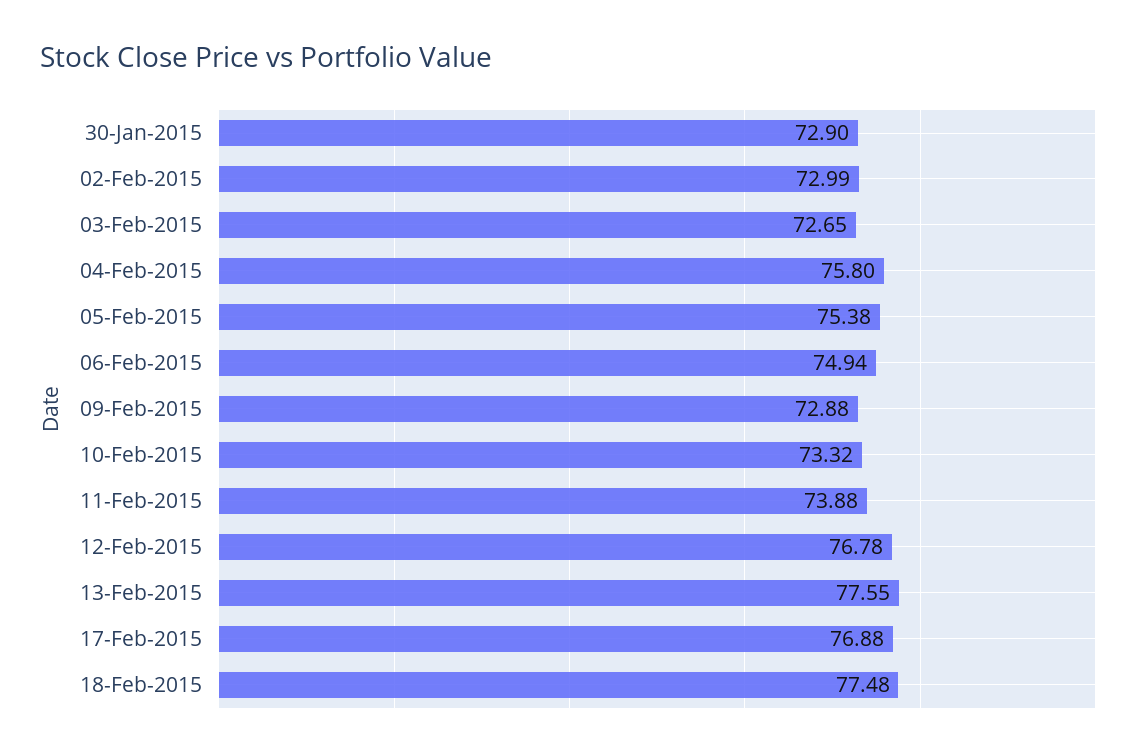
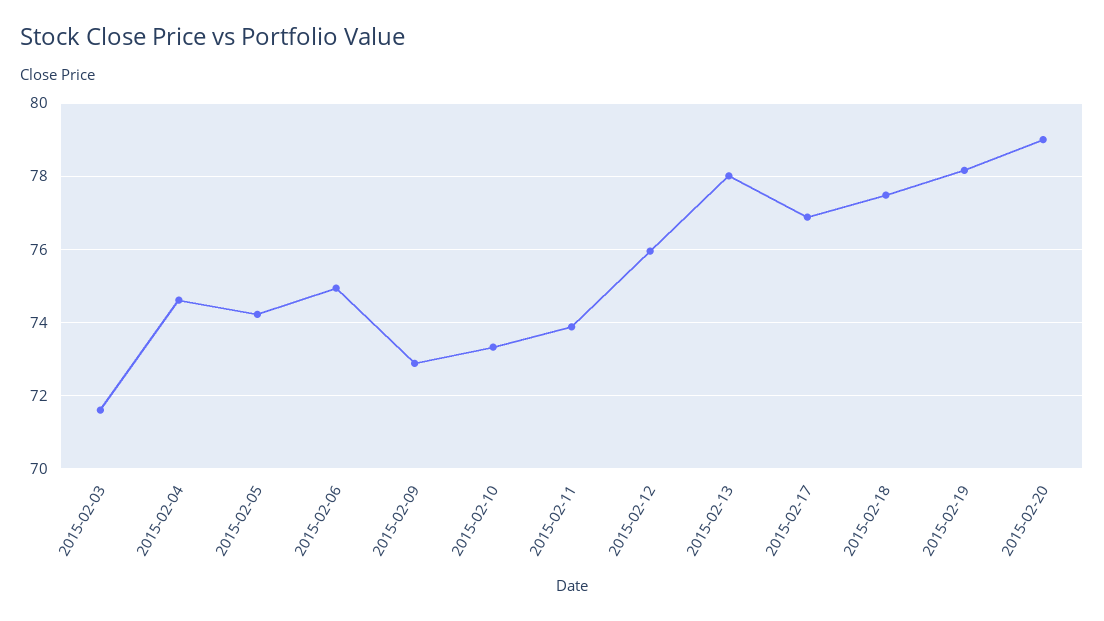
30-Jan-2015: 72.9 -> none
02-Feb-2015: 72.99 -> none
03-Feb-2015: 72.65 -> 71.6
04-Feb-2015: 75.8 -> 74.6
05-Feb-2015: 75.38 -> 74.2
12-Feb-2015: 76.78 -> 76
13-Feb-2015: 77.55 -> 78
2015-02-19: none -> 78.2
2015-02-20: none -> 79

